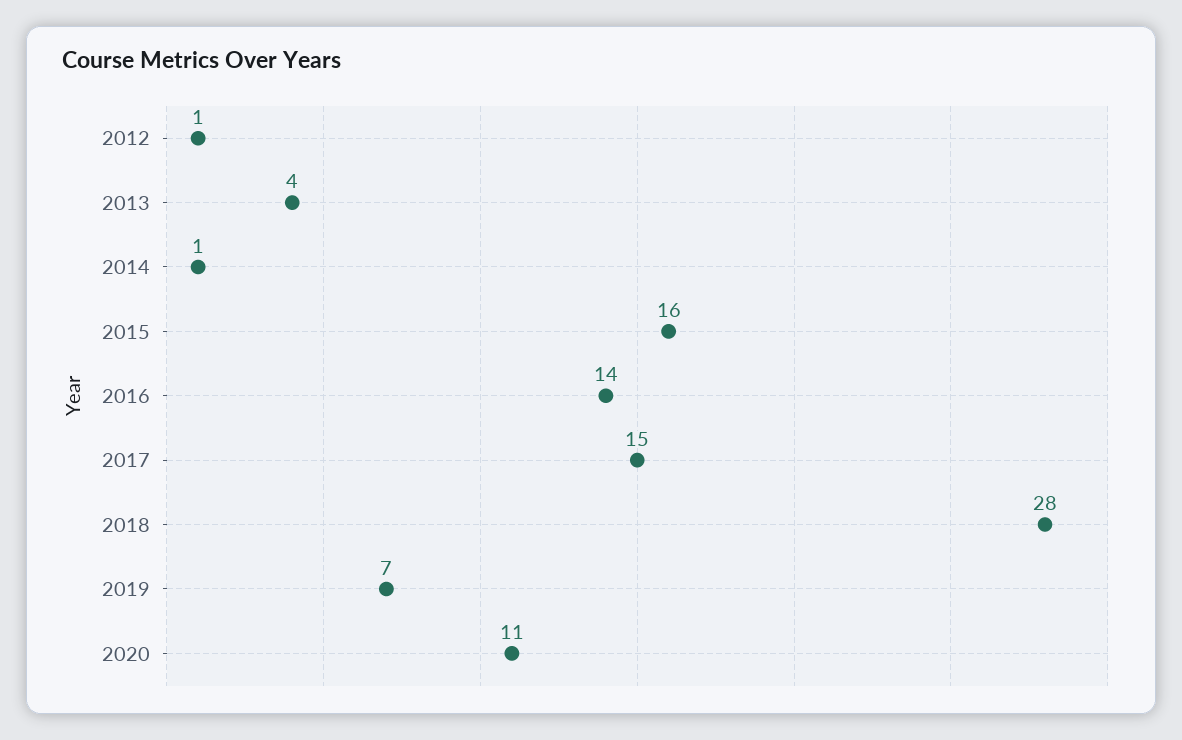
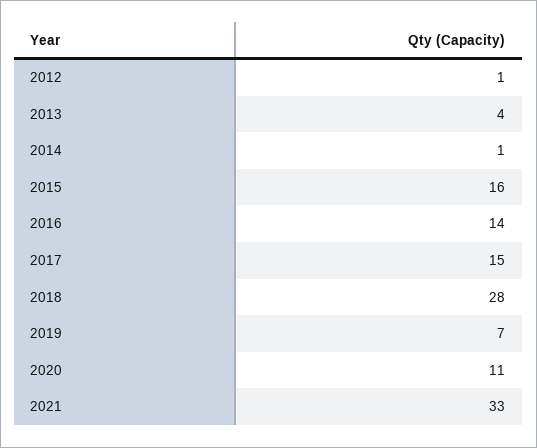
2021: none -> 33

